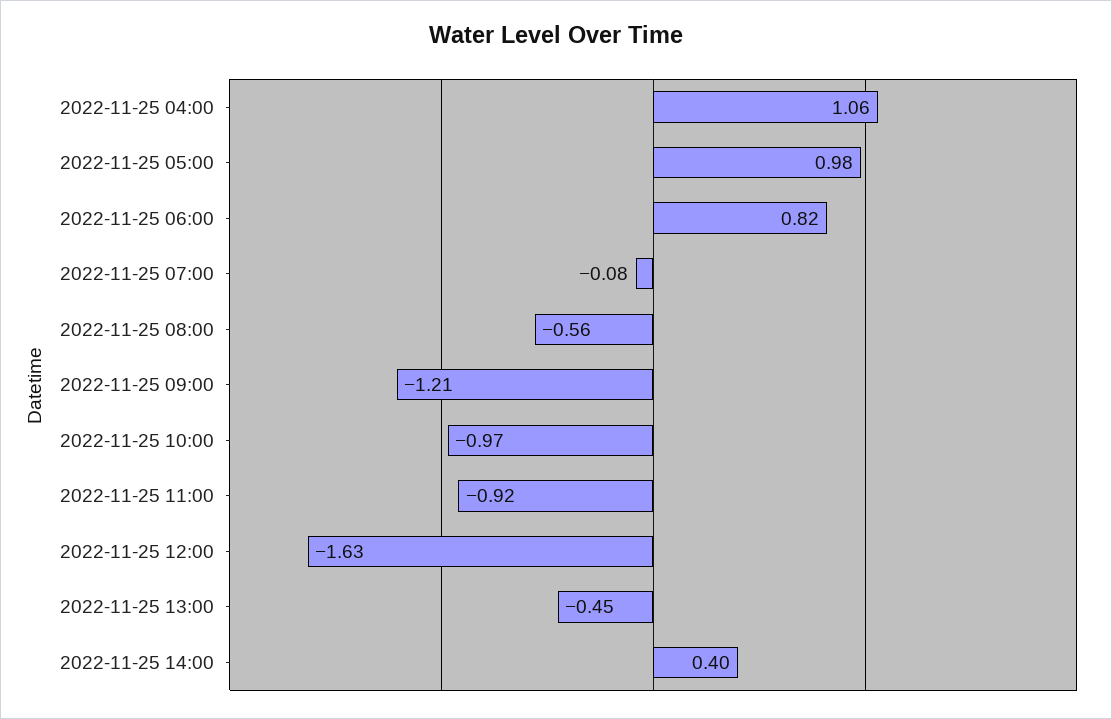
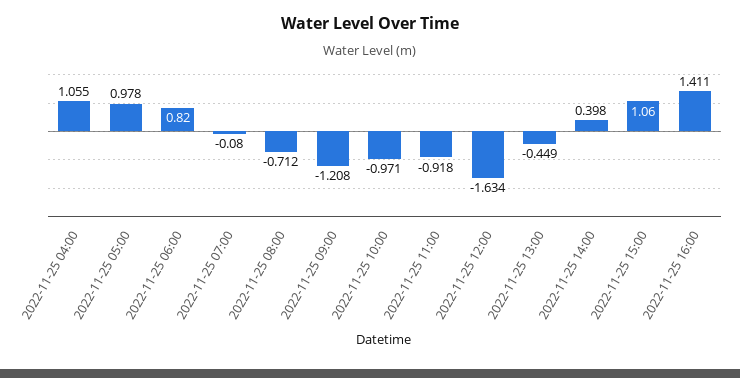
2022-11-25 08:00: -0.56 -> -0.712
2022-11-25 15:00: none -> 1.06
2022-11-25 16:00: none -> 1.411

